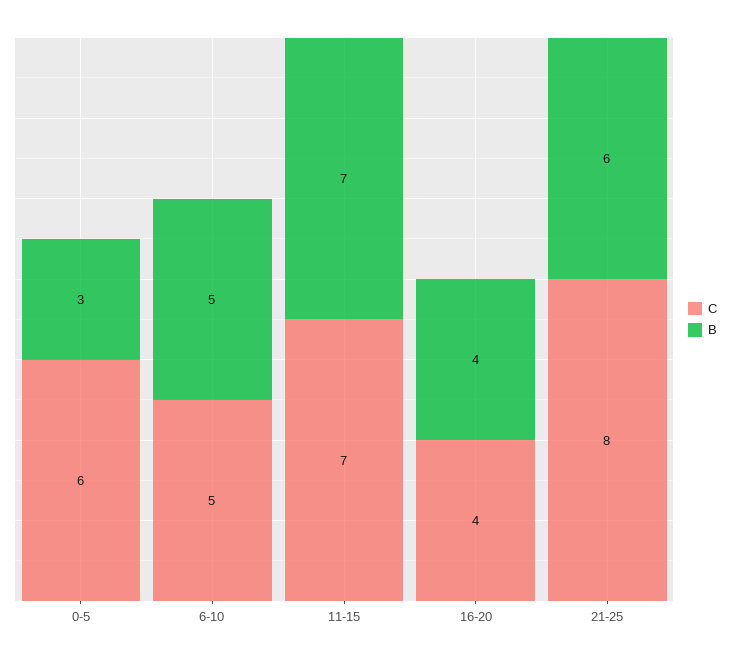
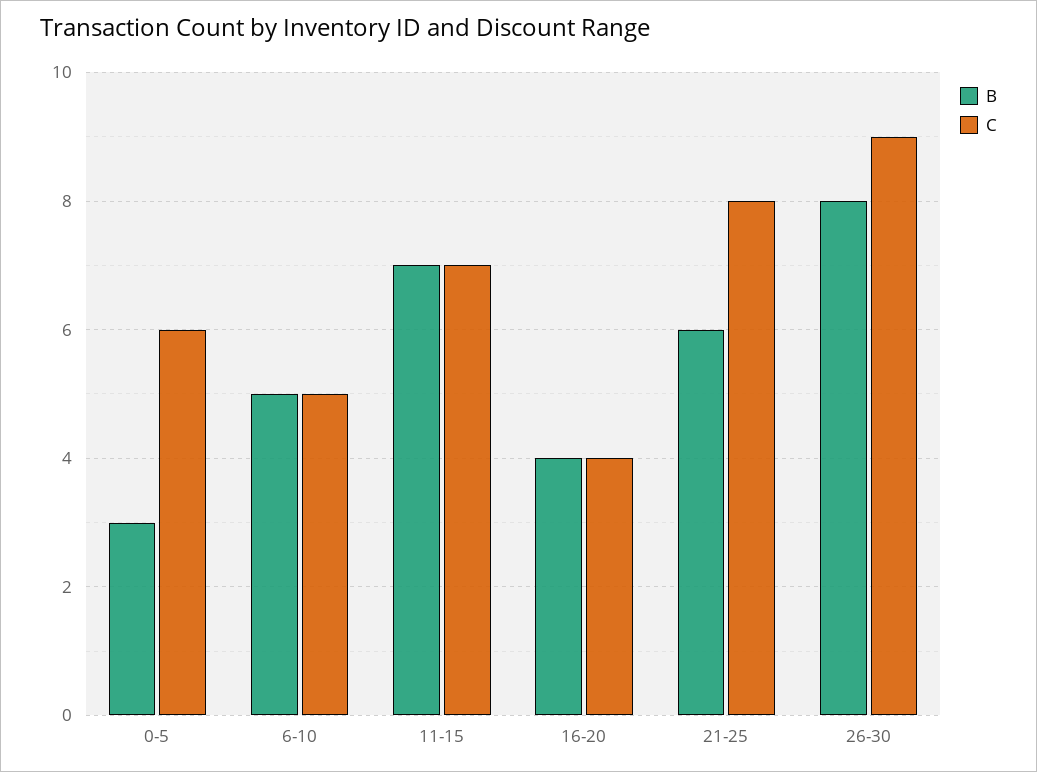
B, 26-30: none -> 8
C, 26-30: none -> 9

